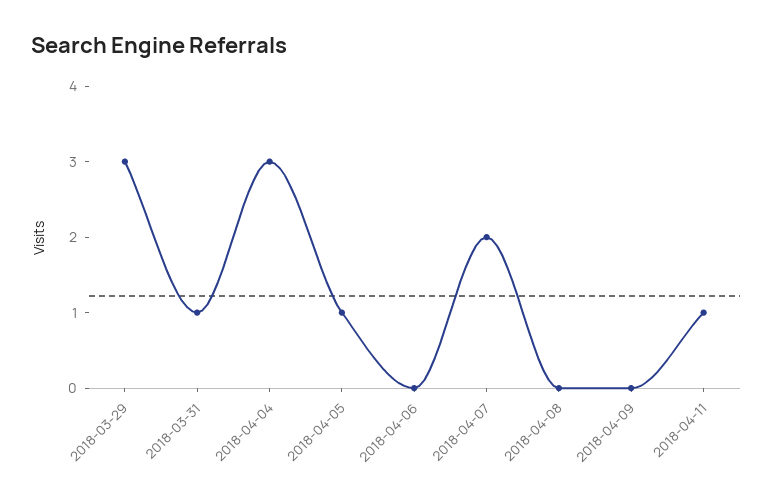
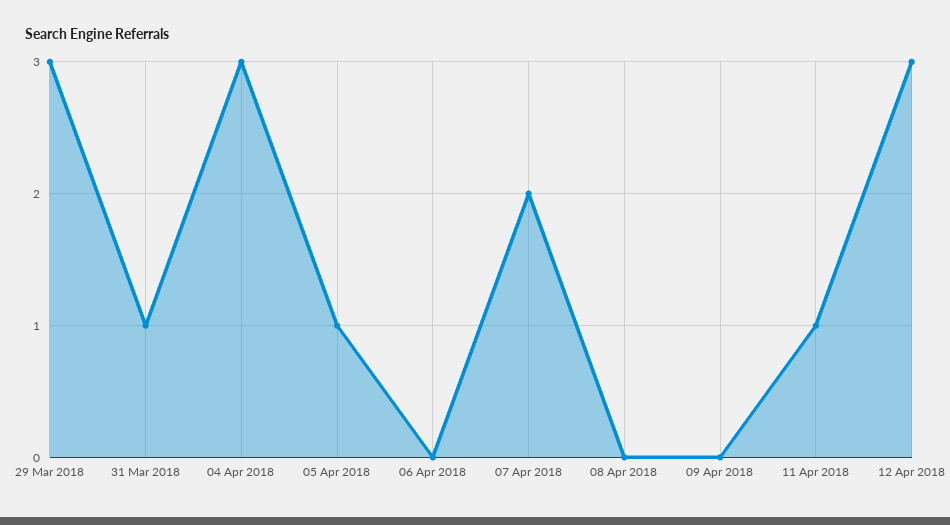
12 Apr 2018: none -> 3

